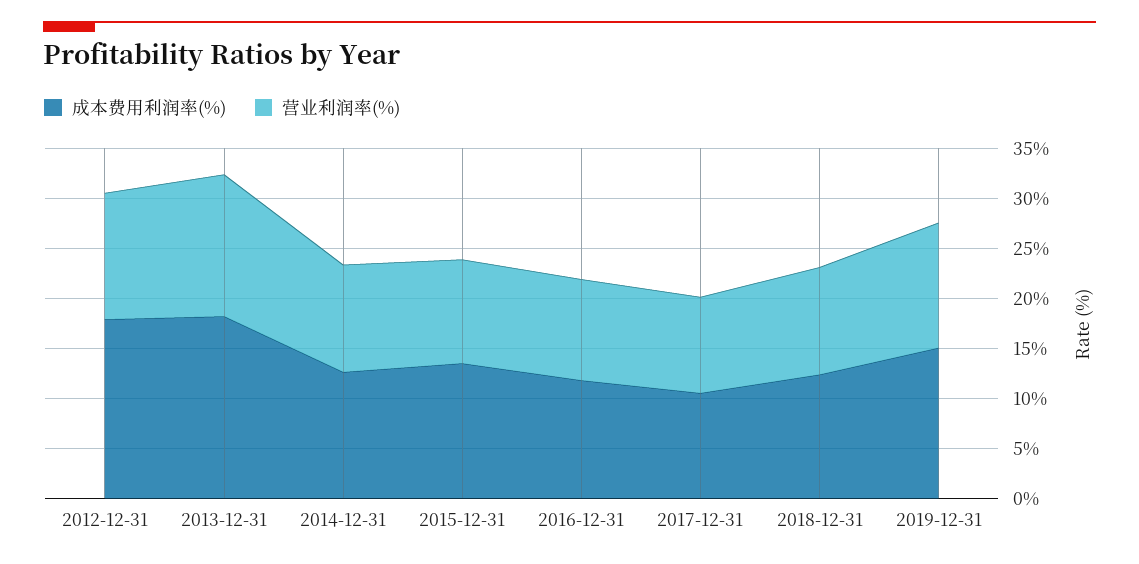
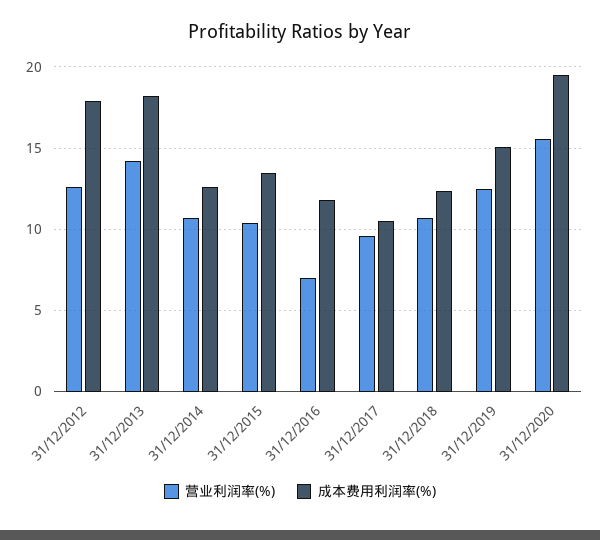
营业利润率(%), 2016-12-31: 10 -> 7
营业利润率(%), 31/12/2020: none -> 15.5
成本费用利润率(%), 31/12/2020: none -> 19.5

